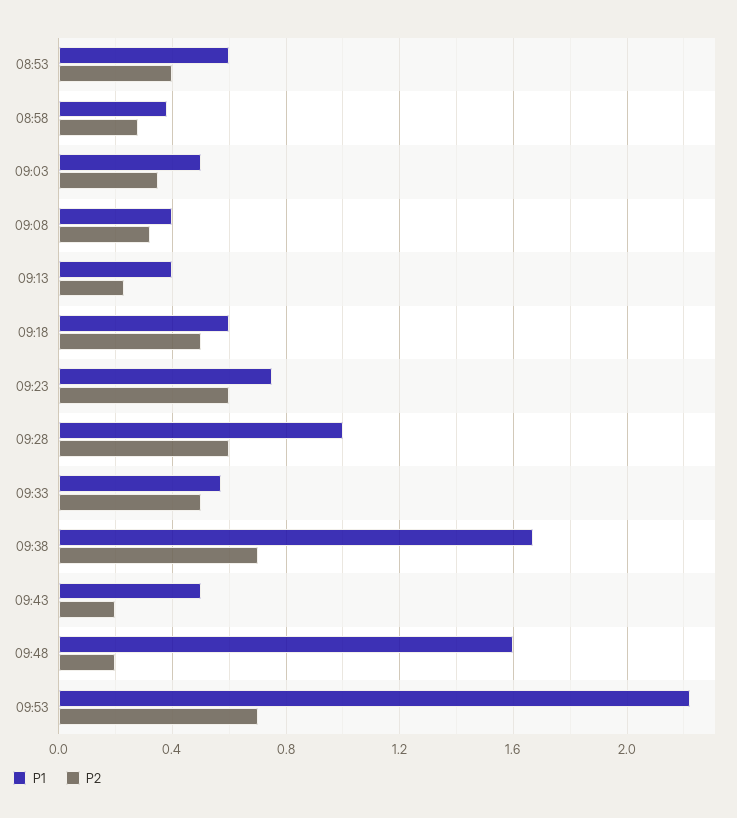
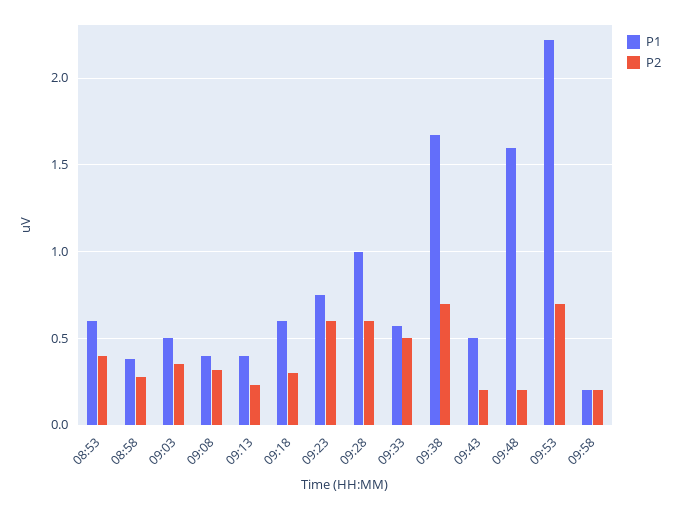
P2, 09:18: 0.5 -> 0.3
P1, 09:58: none -> 0.2
P2, 09:58: none -> 0.2

